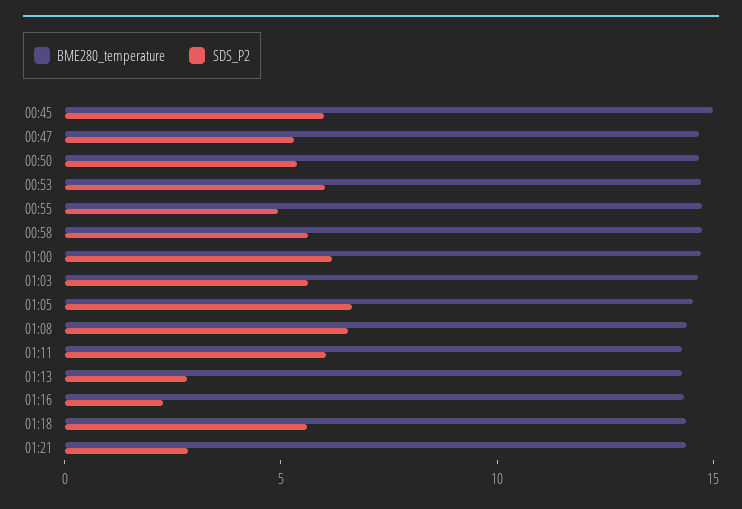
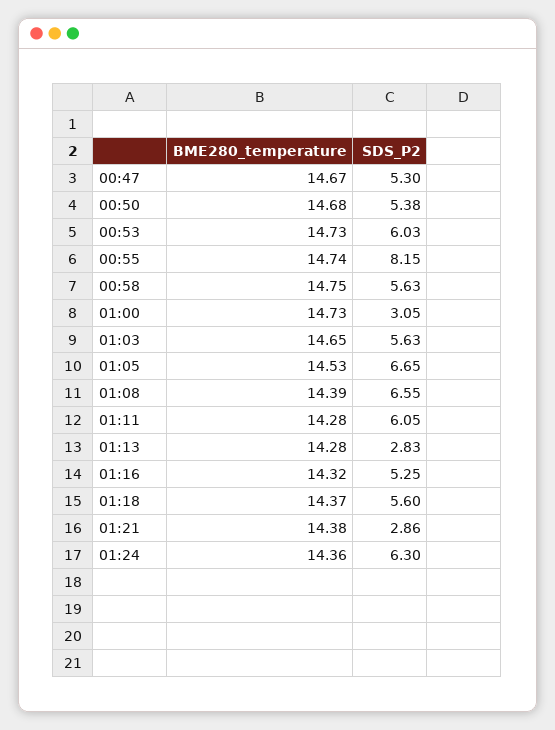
BME280_temperature, 00:45: 15 -> none
SDS_P2, 00:45: 6 -> none
SDS_P2, 00:55: 5 -> 8.15
SDS_P2, 01:00: 6 -> 3.05
SDS_P2, 01:16: 2 -> 5.25
BME280_temperature, 01:24: none -> 14.36
SDS_P2, 01:24: none -> 6.3

